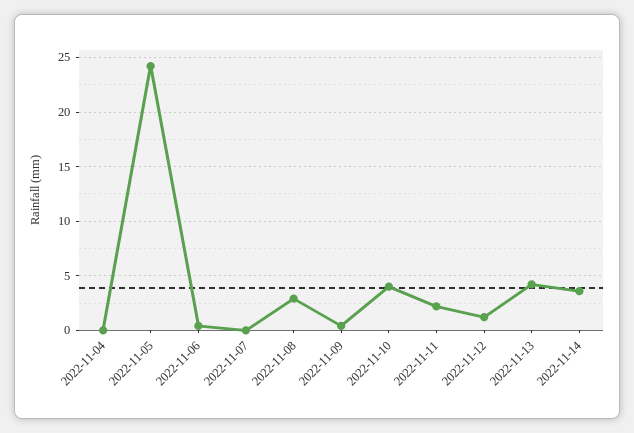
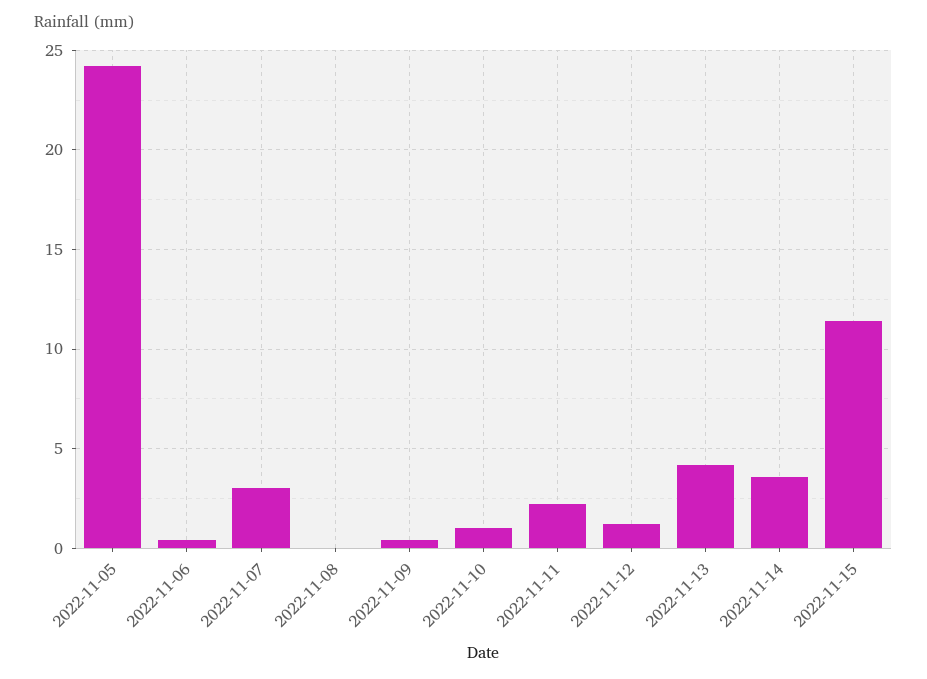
2022-11-04: 0 -> none
2022-11-07: 0 -> 3
2022-11-08: 3 -> 0
2022-11-10: 4 -> 1
2022-11-15: none -> 11.5

